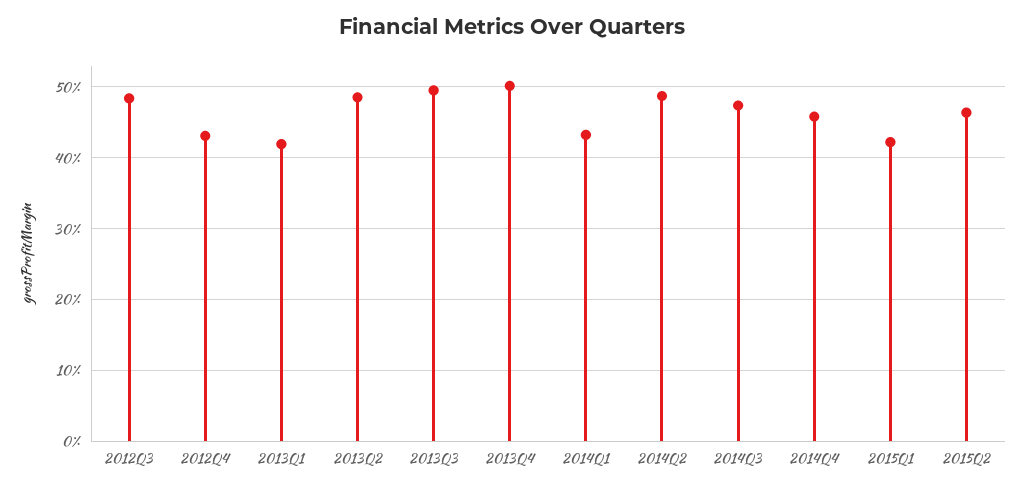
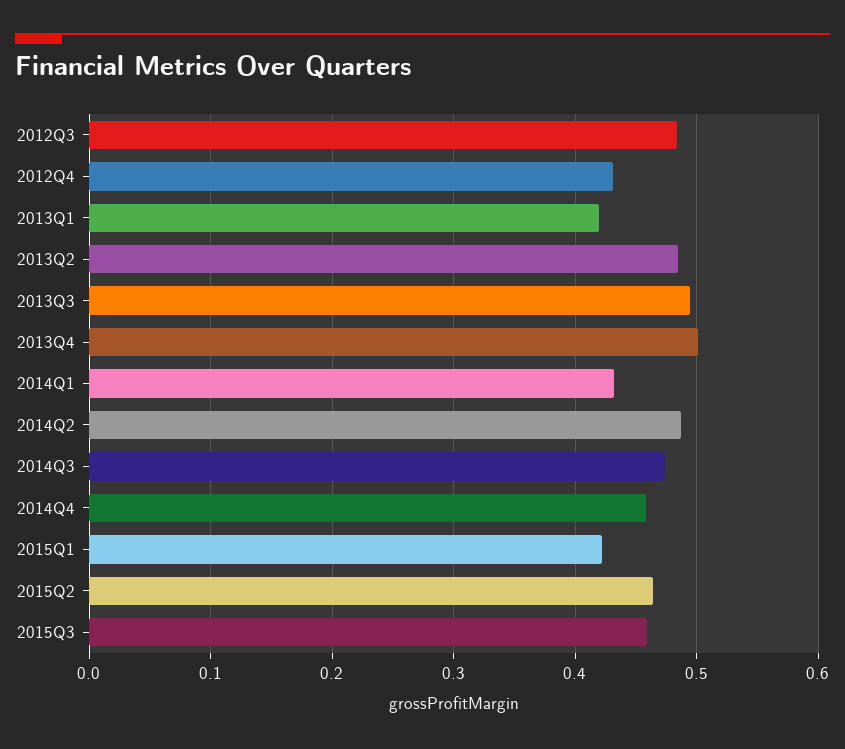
2015Q3: none -> 0.46

